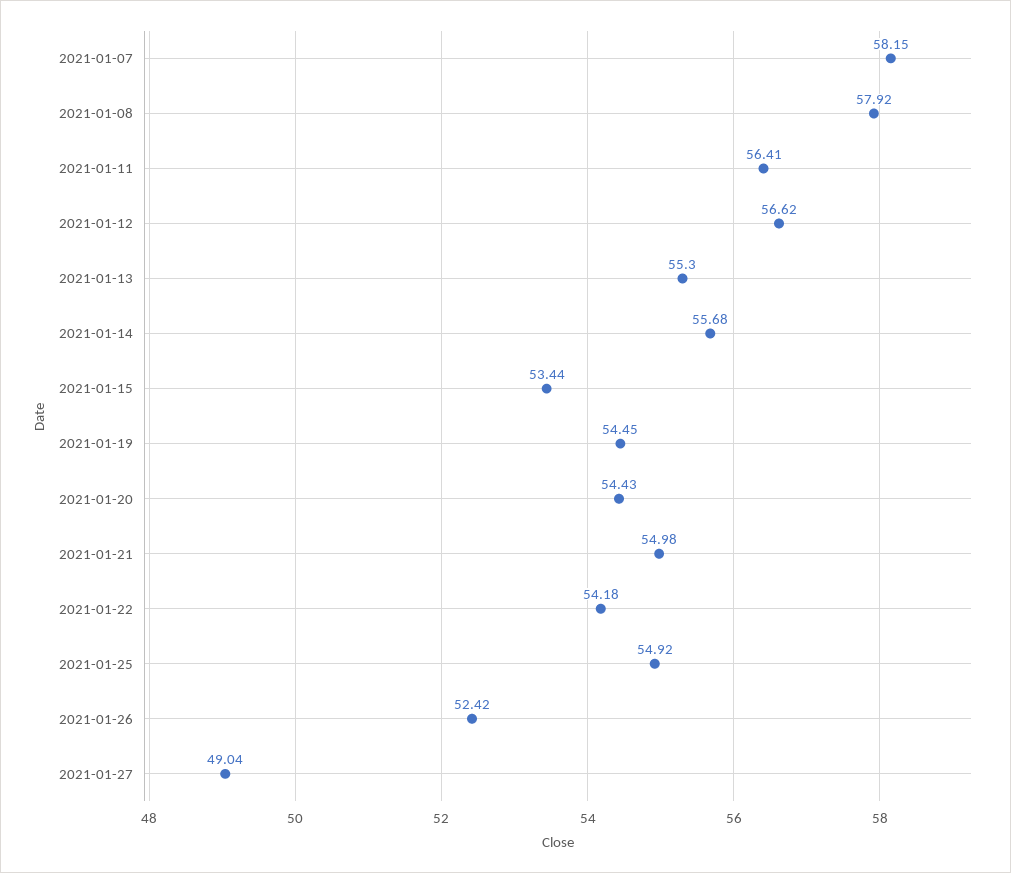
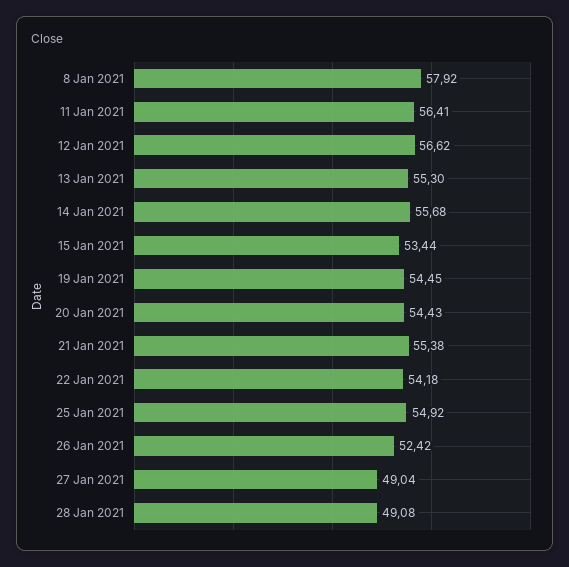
2021-01-07: 58.15 -> none
2021-01-21: 54.98 -> 55.38
28 Jan 2021: none -> 49.08

